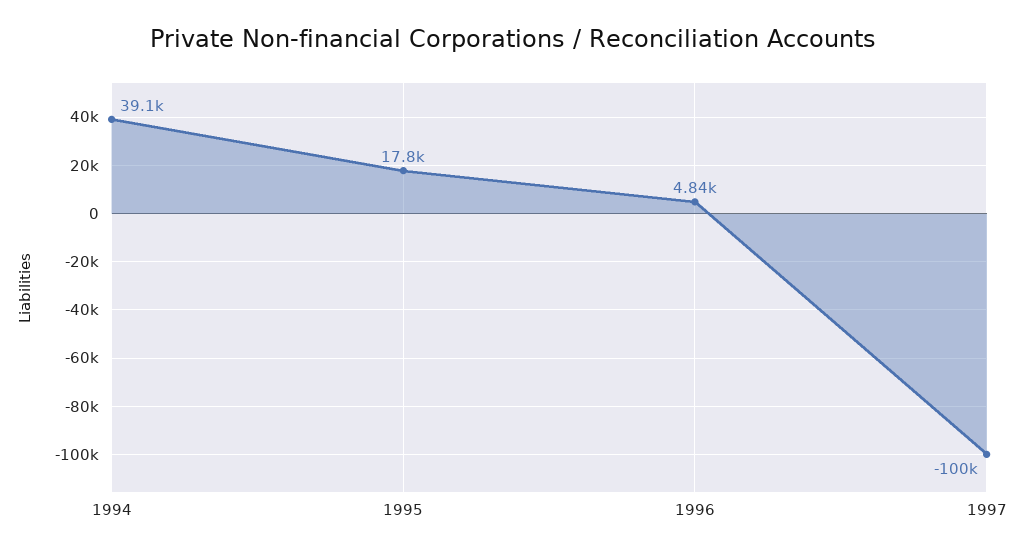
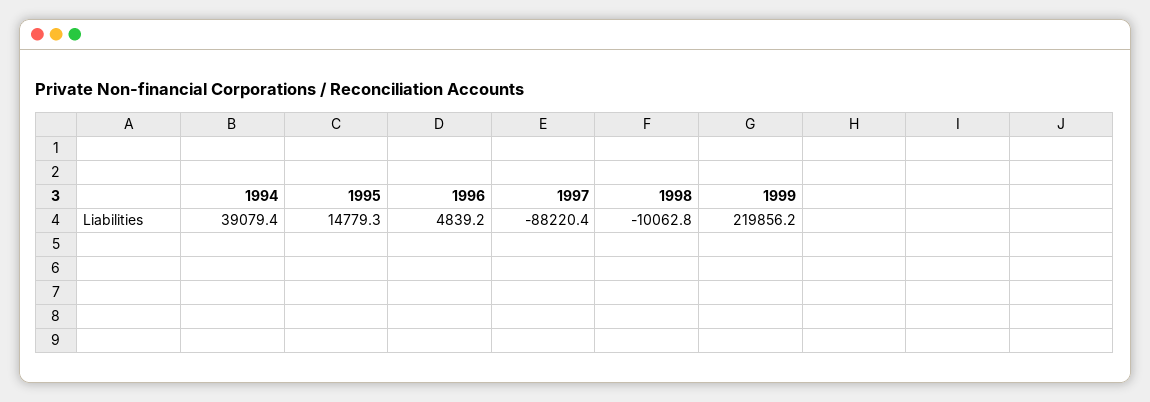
1995: 17800 -> 14779.3
1997: -100000 -> -88220.4
1998: none -> -10062.8
1999: none -> 219856.2

